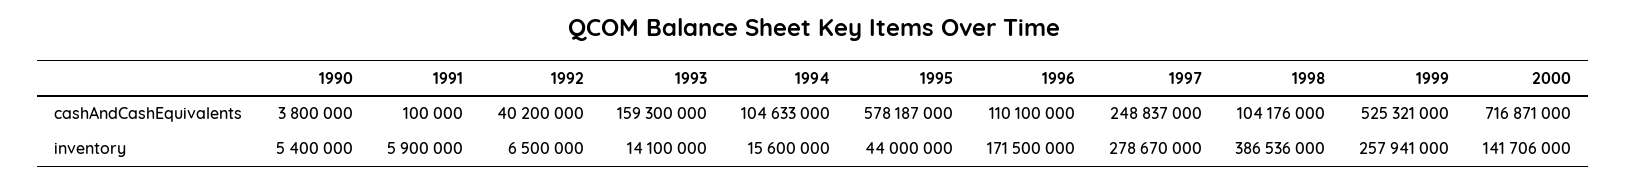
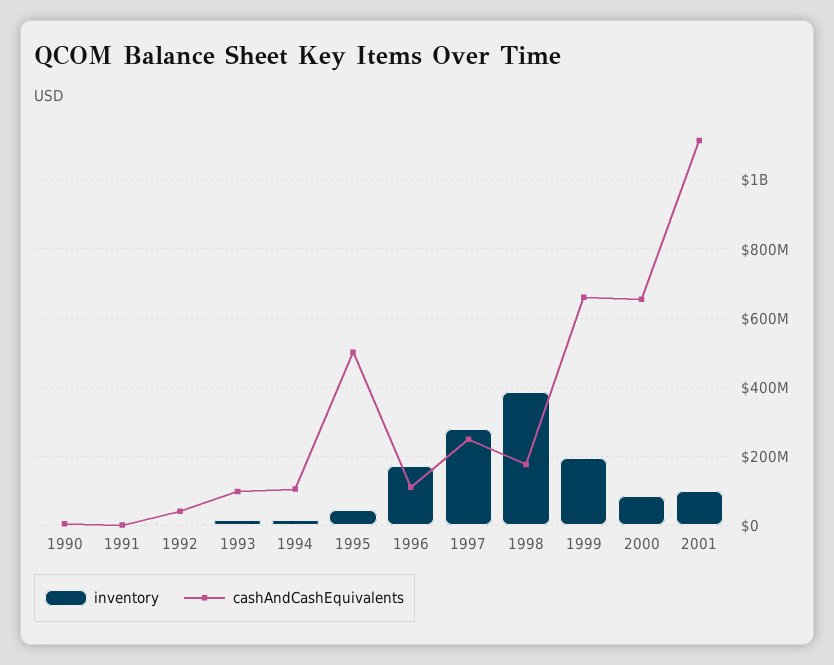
cashAndCashEquivalents, 1993: 159300000 -> 100000000
cashAndCashEquivalents, 1995: 578187000 -> 500000000
cashAndCashEquivalents, 1998: 104176000 -> 180000000
cashAndCashEquivalents, 1999: 525321000 -> 660000000
cashAndCashEquivalents, 2000: 716871000 -> 660000000
inventory, 1999: 257941000 -> 200000000
inventory, 2000: 141706000 -> 80000000
inventory, 2001: none -> 100000000
cashAndCashEquivalents, 2001: none -> 1120000000

